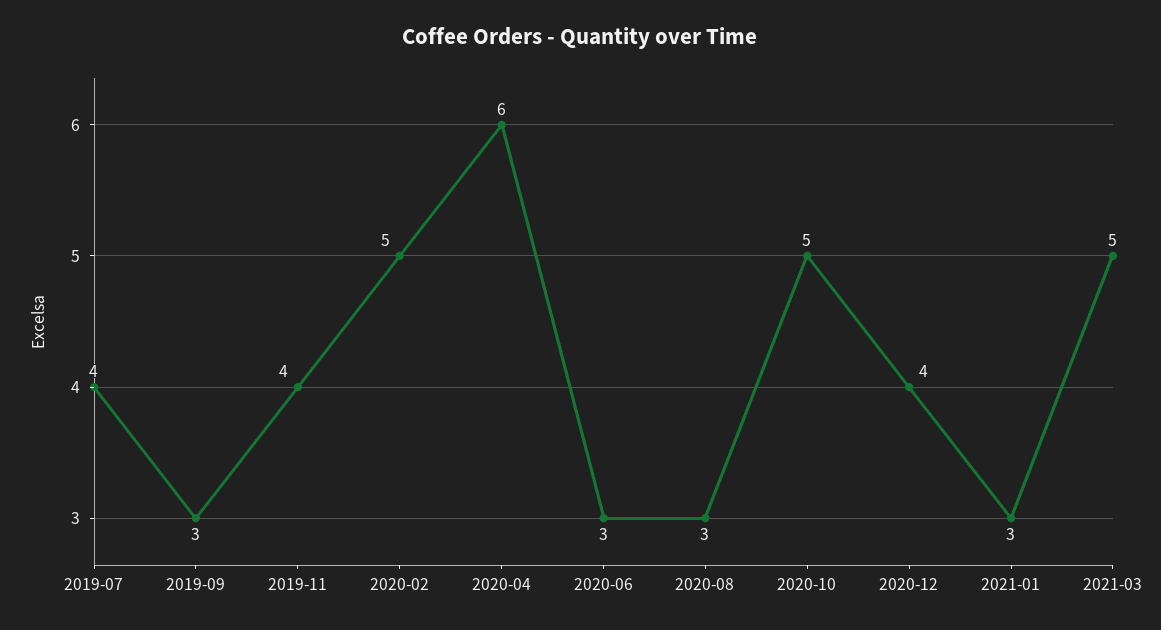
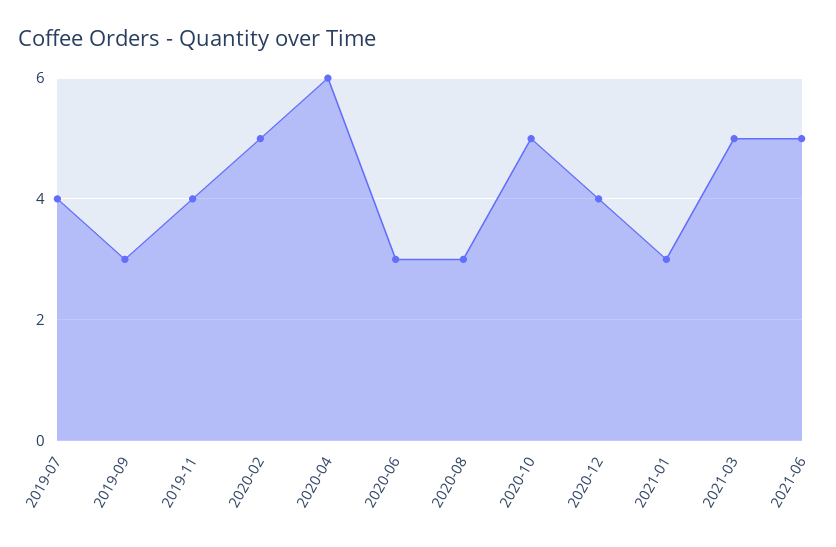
2021-06: none -> 5

